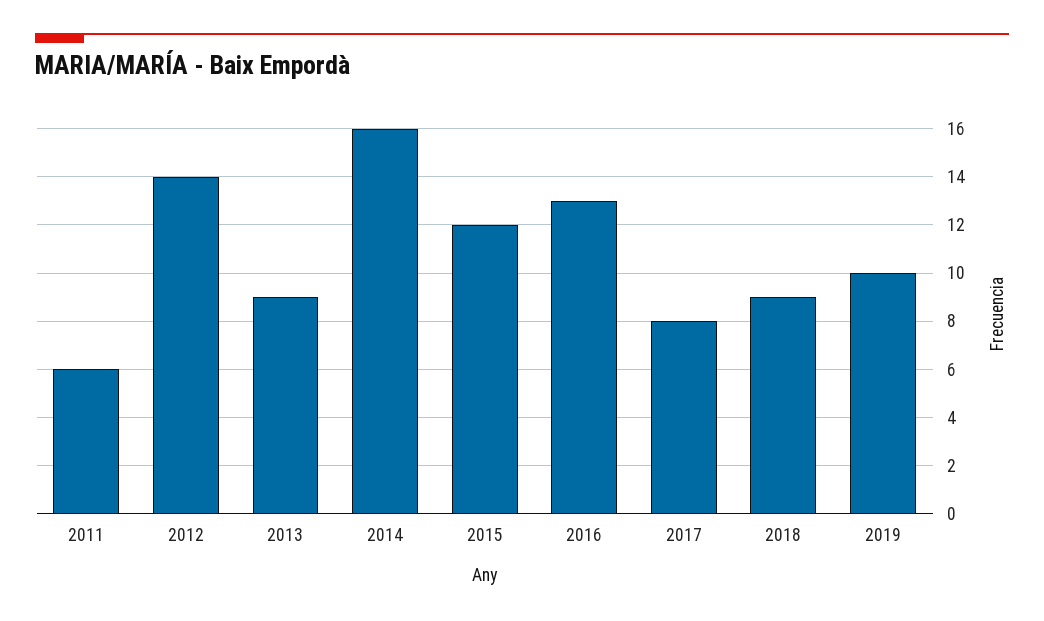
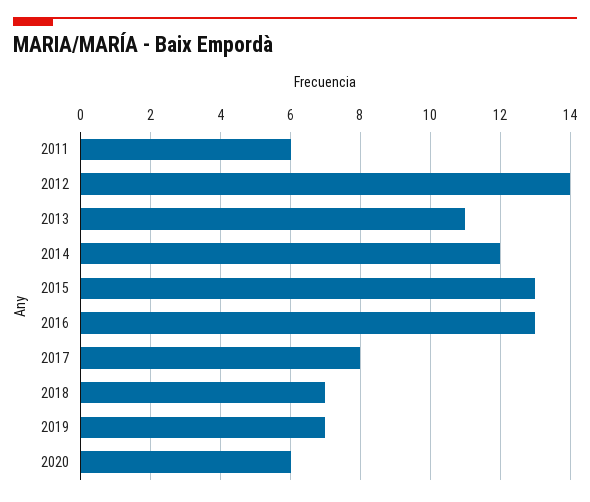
2013: 9 -> 11
2014: 16 -> 12
2015: 12 -> 13
2018: 9 -> 7
2019: 10 -> 7
2020: none -> 6

